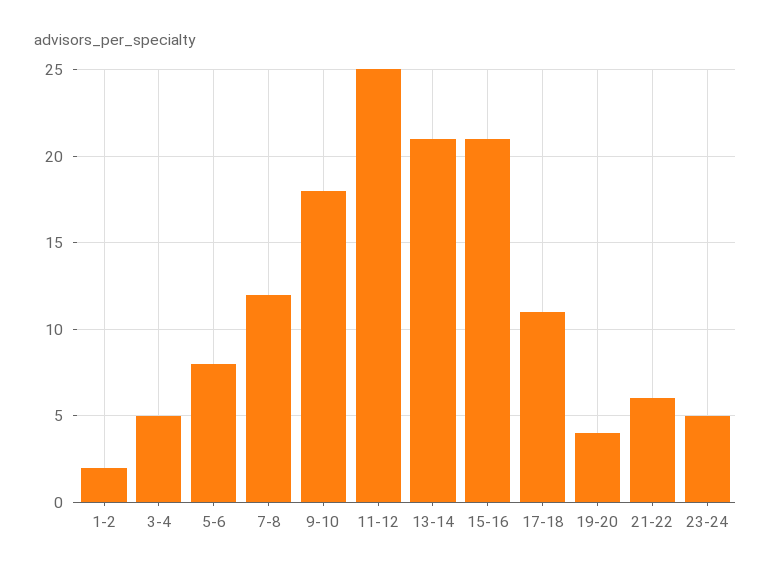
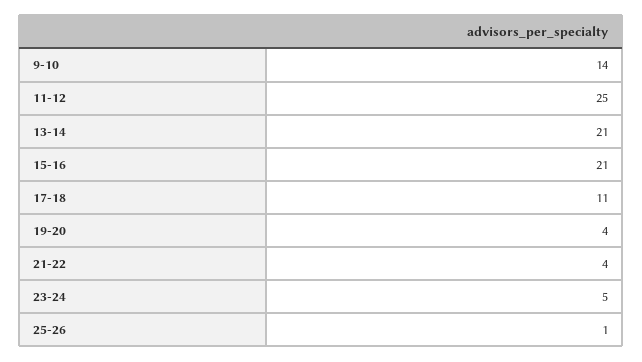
1-2: 2 -> none
3-4: 5 -> none
5-6: 8 -> none
7-8: 12 -> none
9-10: 18 -> 14
21-22: 6 -> 4
25-26: none -> 1

